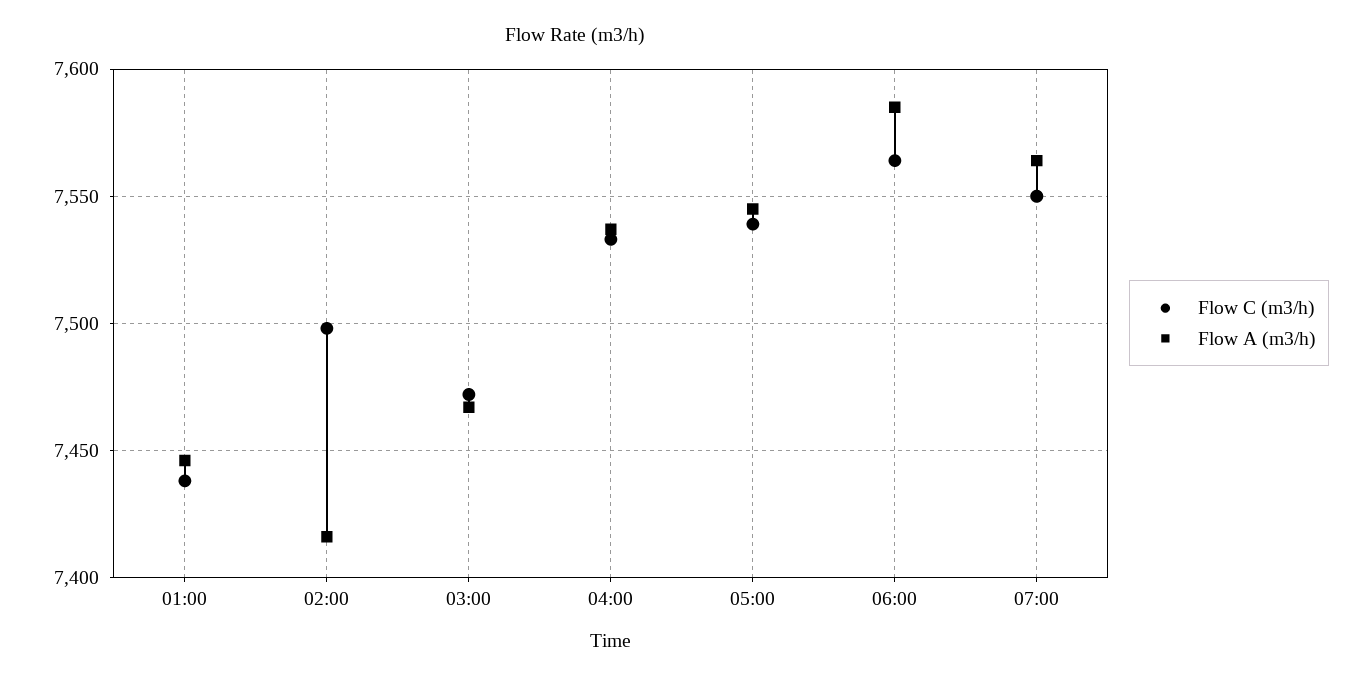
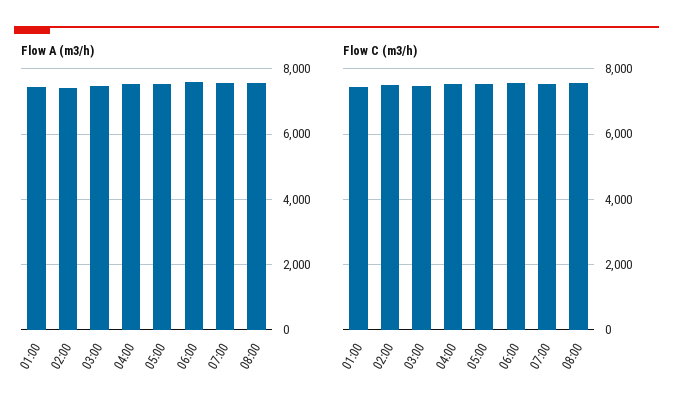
Flow A (m3/h), 08:00: none -> 7600
Flow C (m3/h), 08:00: none -> 7600

